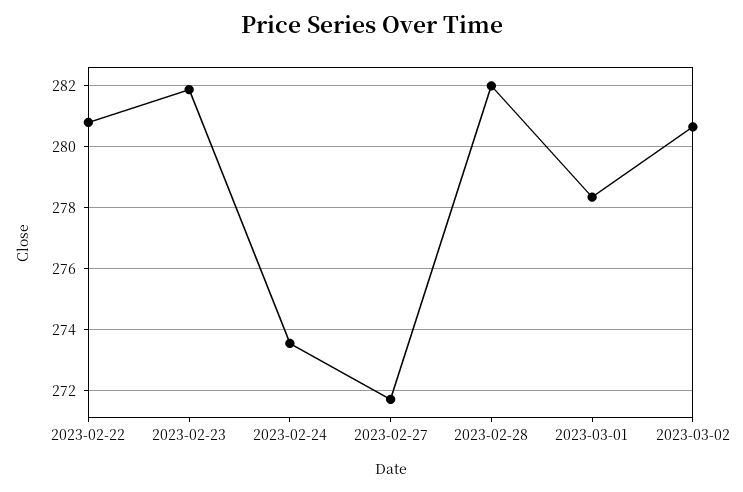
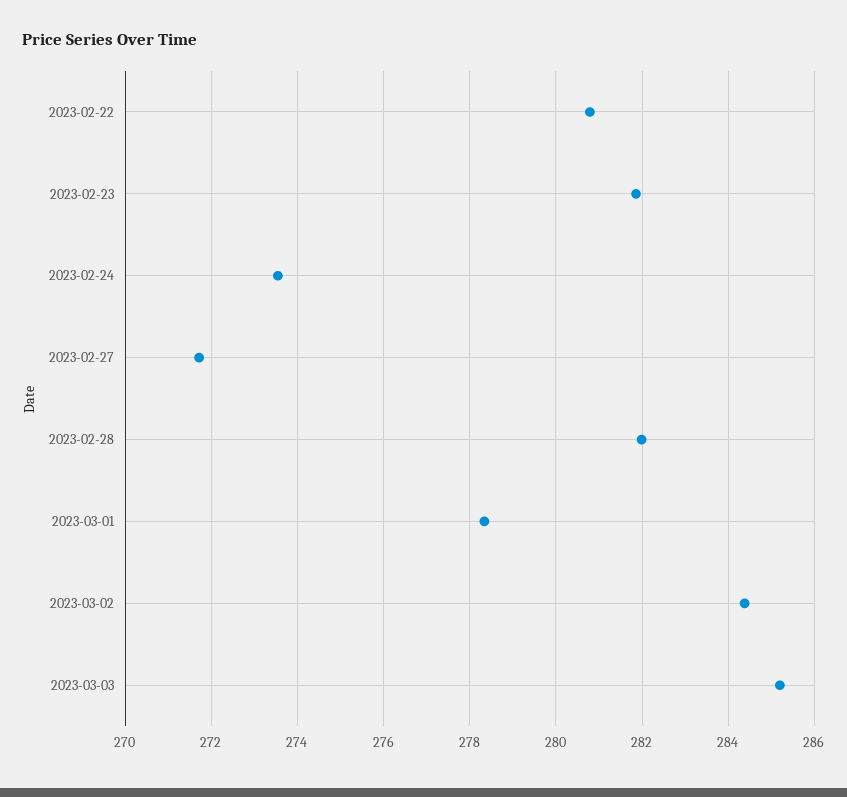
2023-03-02: 280.6 -> 284.4
2023-03-03: none -> 285.2

